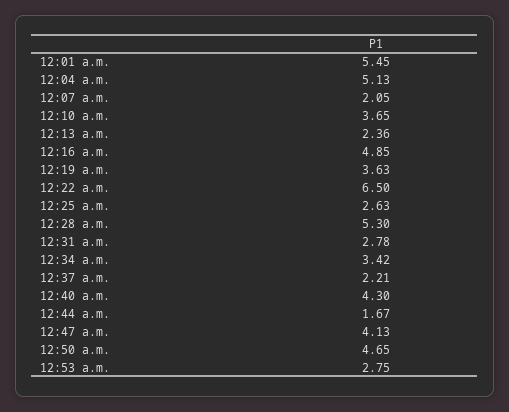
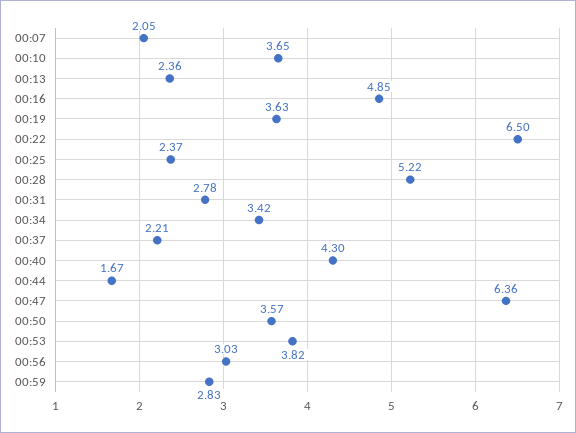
12:01 a.m.: 5.45 -> none
12:04 a.m.: 5.13 -> none
12:25 a.m.: 2.63 -> 2.37
12:28 a.m.: 5.3 -> 5.22
12:47 a.m.: 4.13 -> 6.36
12:50 a.m.: 4.65 -> 3.57
12:53 a.m.: 2.75 -> 3.82
00:56: none -> 3.03
00:59: none -> 2.83

